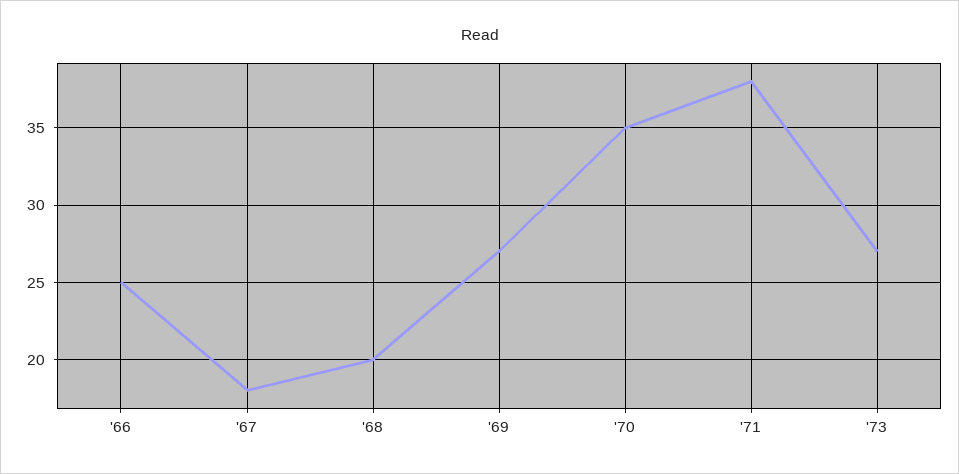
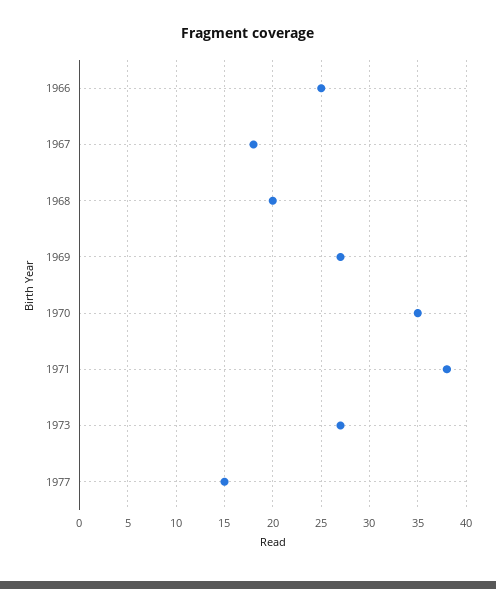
1977: none -> 15

